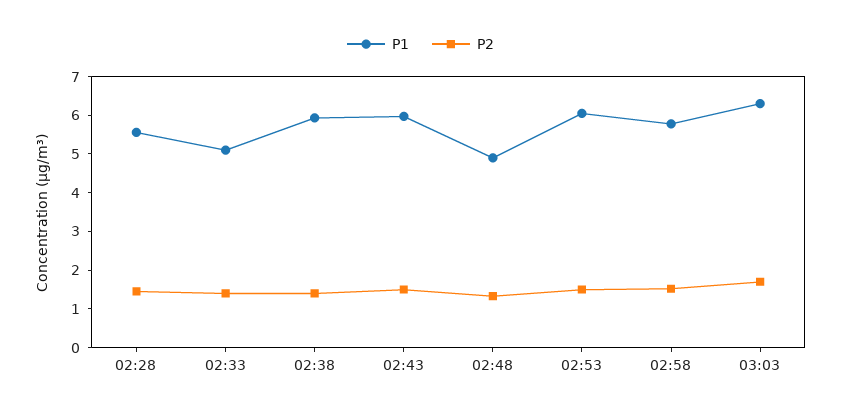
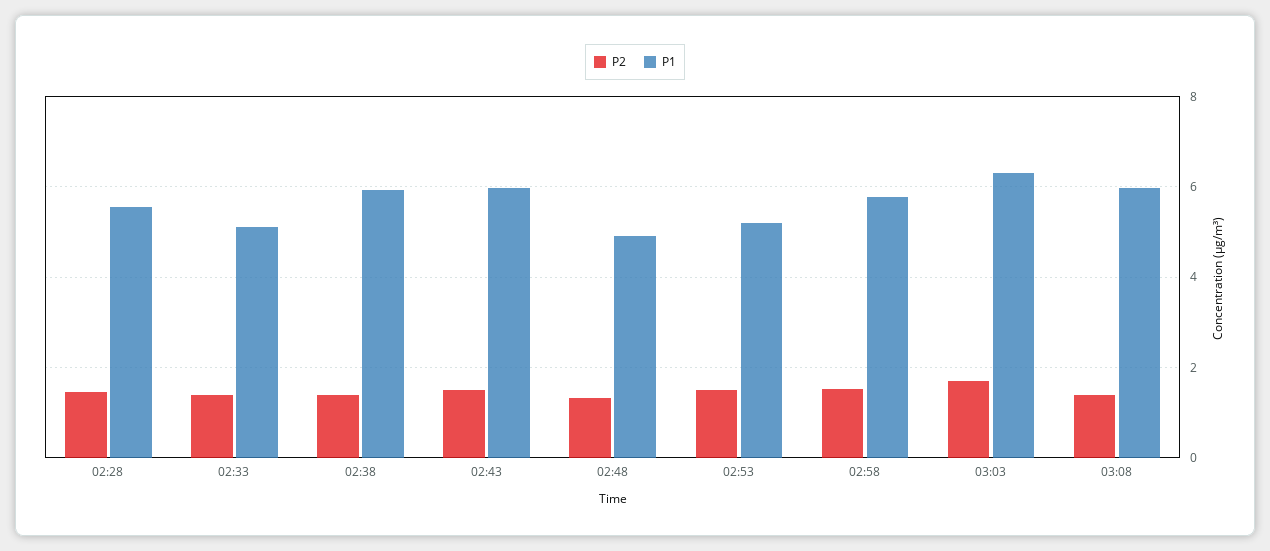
P1, 02:53: 6 -> 5.2
P2, 03:08: none -> 1.4
P1, 03:08: none -> 6

